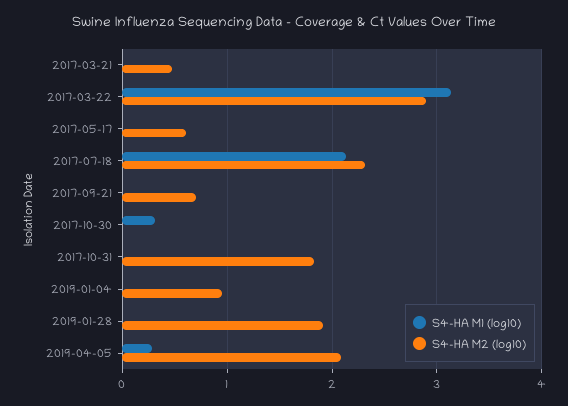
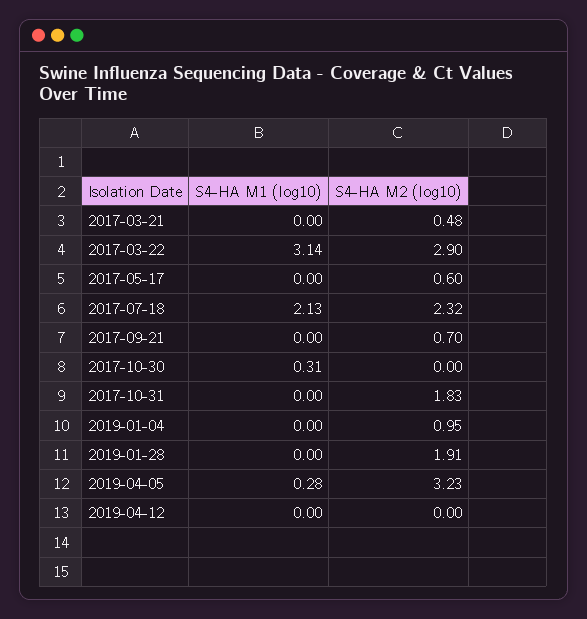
S4-HA M2 (log10), 2019-04-05: 2.1 -> 3.23
S4-HA M1 (log10), 2019-04-12: none -> 0
S4-HA M2 (log10), 2019-04-12: none -> 0

